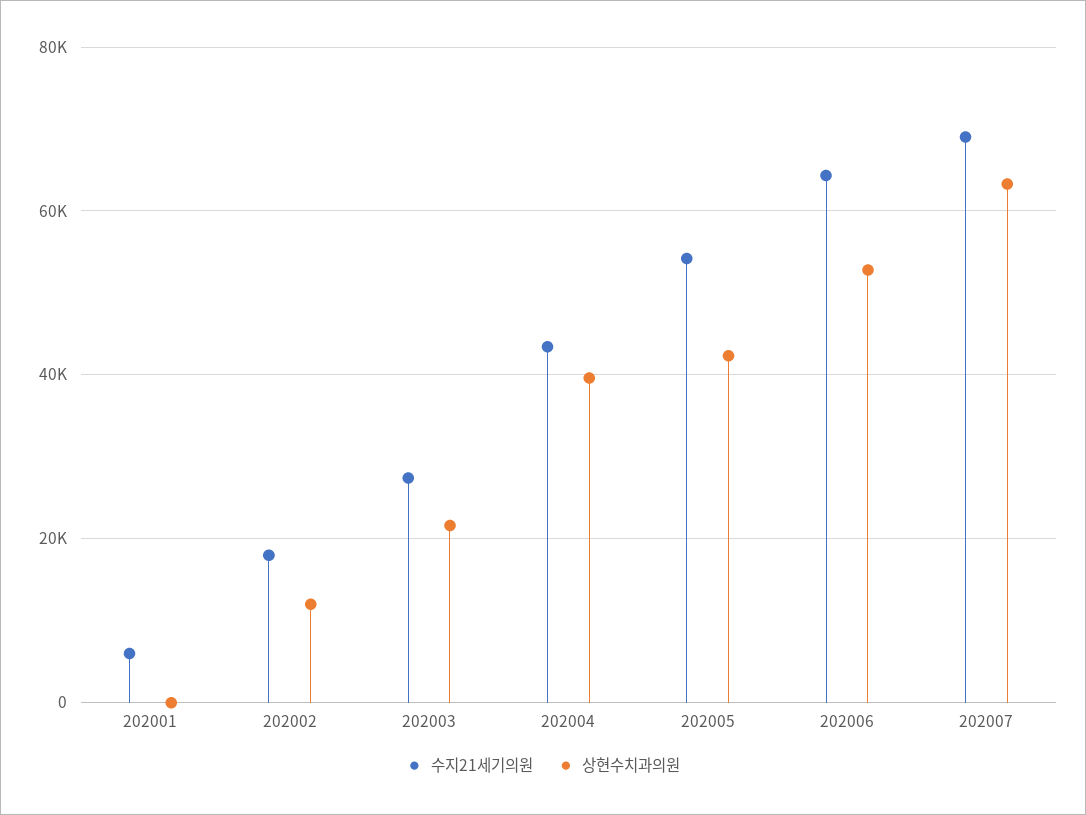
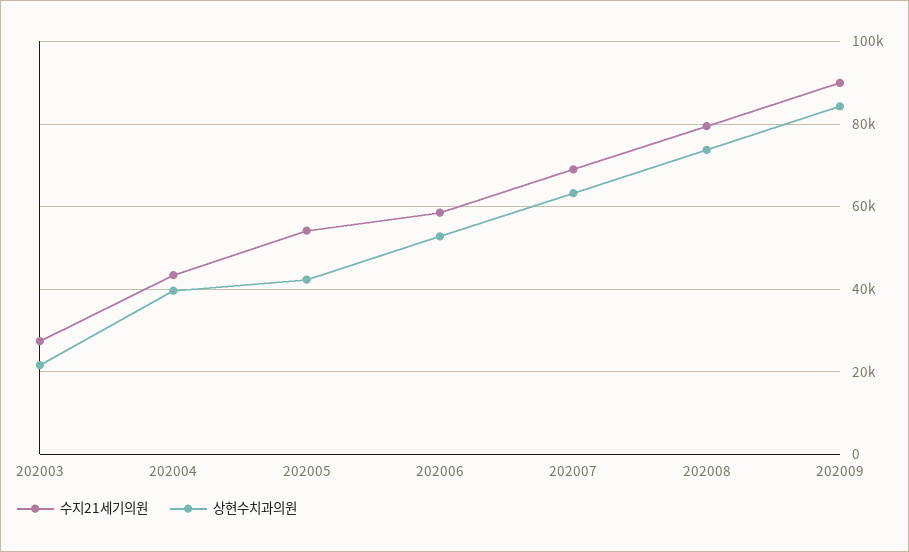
수지21세기의원, 202001: 6000 -> none
상현수치과의원, 202001: 0 -> none
수지21세기의원, 202002: 18000 -> none
상현수치과의원, 202002: 12000 -> none
수지21세기의원, 202006: 64000 -> 58000
수지21세기의원, 202008: none -> 80000
상현수치과의원, 202008: none -> 74000
수지21세기의원, 202009: none -> 90000
상현수치과의원, 202009: none -> 84000

